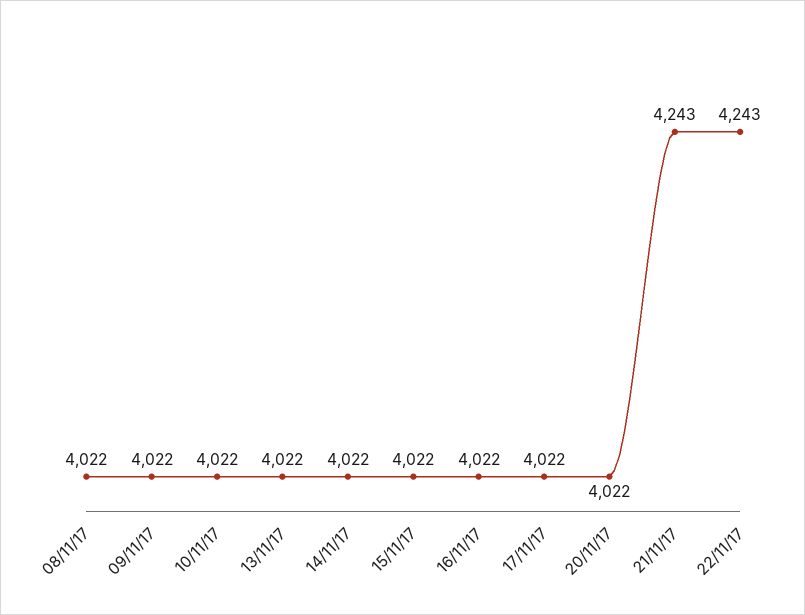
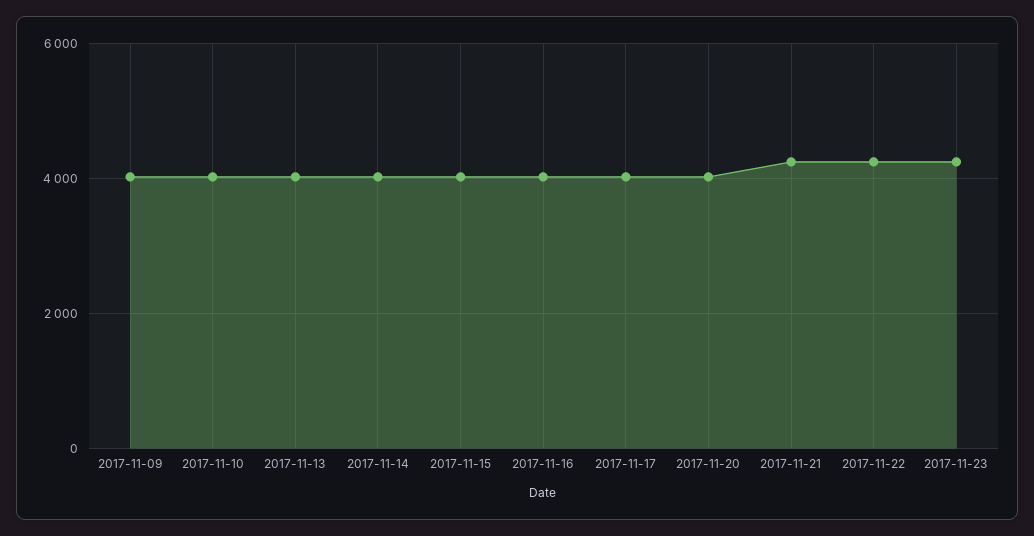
08/11/17: 4022 -> none
2017-11-23: none -> 4200

